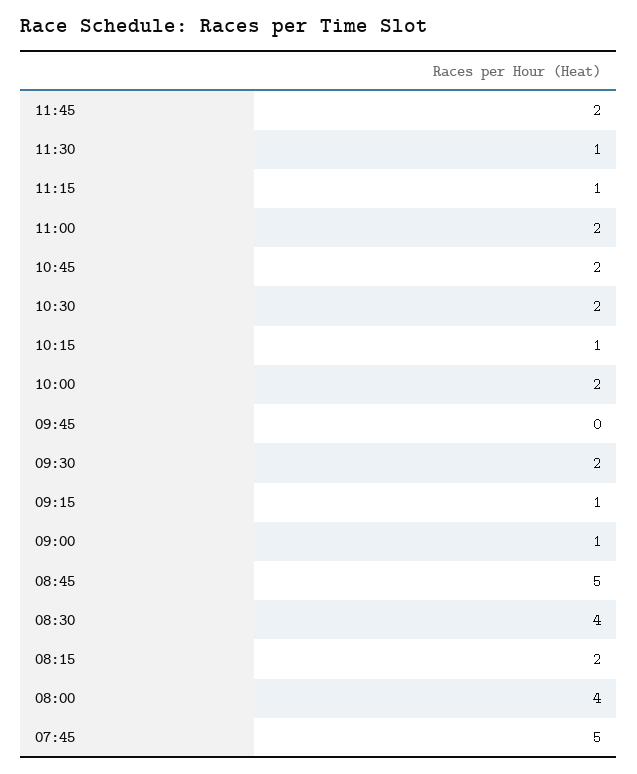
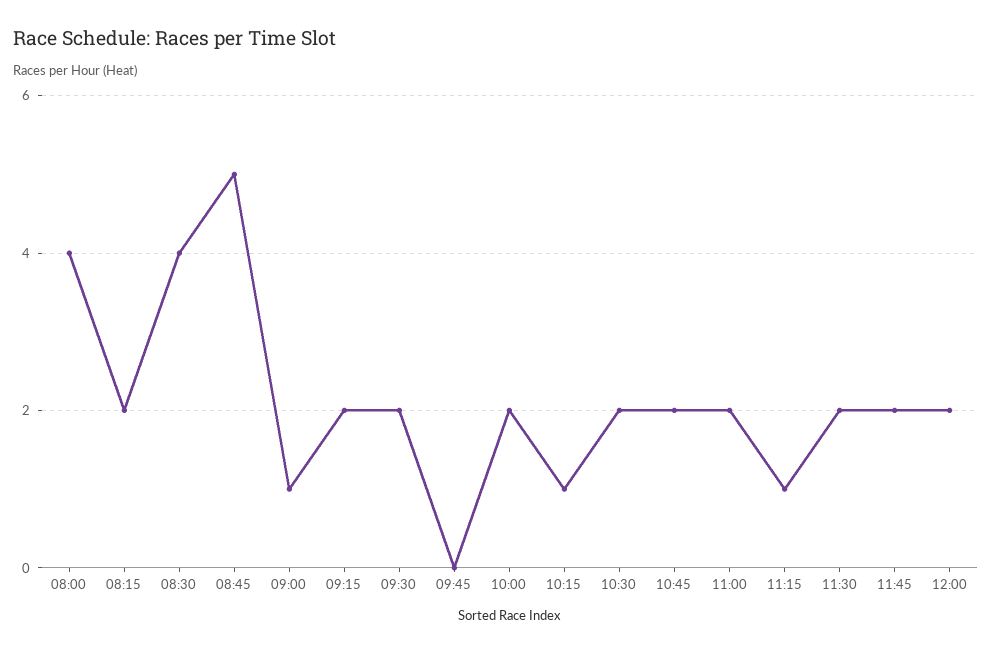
11:30: 1 -> 2
09:15: 1 -> 2
07:45: 5 -> none
12:00: none -> 2

